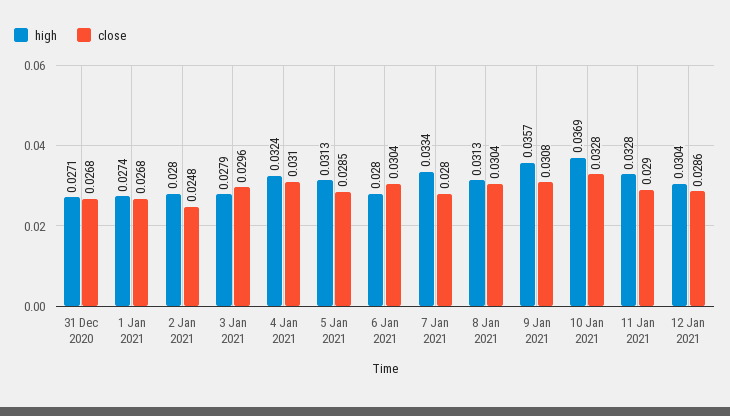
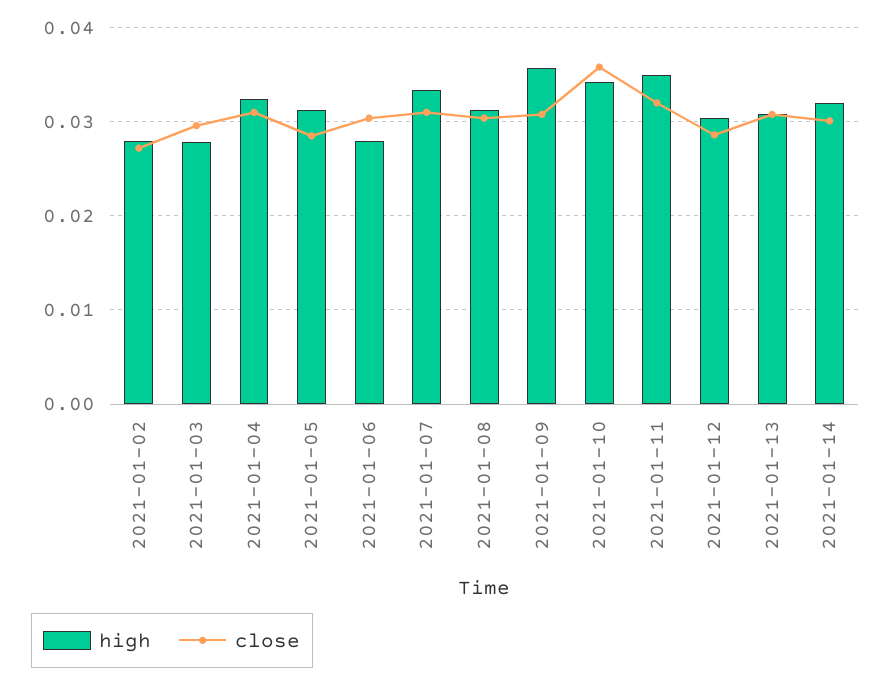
high, 31 Dec 2020: 0.0271 -> none
close, 31 Dec 2020: 0.0268 -> none
high, 1 Jan 2021: 0.0274 -> none
close, 1 Jan 2021: 0.0268 -> none
close, 2 Jan 2021: 0.0248 -> 0.027
close, 7 Jan 2021: 0.028 -> 0.031
high, 10 Jan 2021: 0.0369 -> 0.034
close, 10 Jan 2021: 0.0328 -> 0.036
high, 11 Jan 2021: 0.0328 -> 0.035
close, 11 Jan 2021: 0.029 -> 0.032
high, 2021-01-13: none -> 0.031
close, 2021-01-13: none -> 0.031
high, 2021-01-14: none -> 0.032
close, 2021-01-14: none -> 0.03

